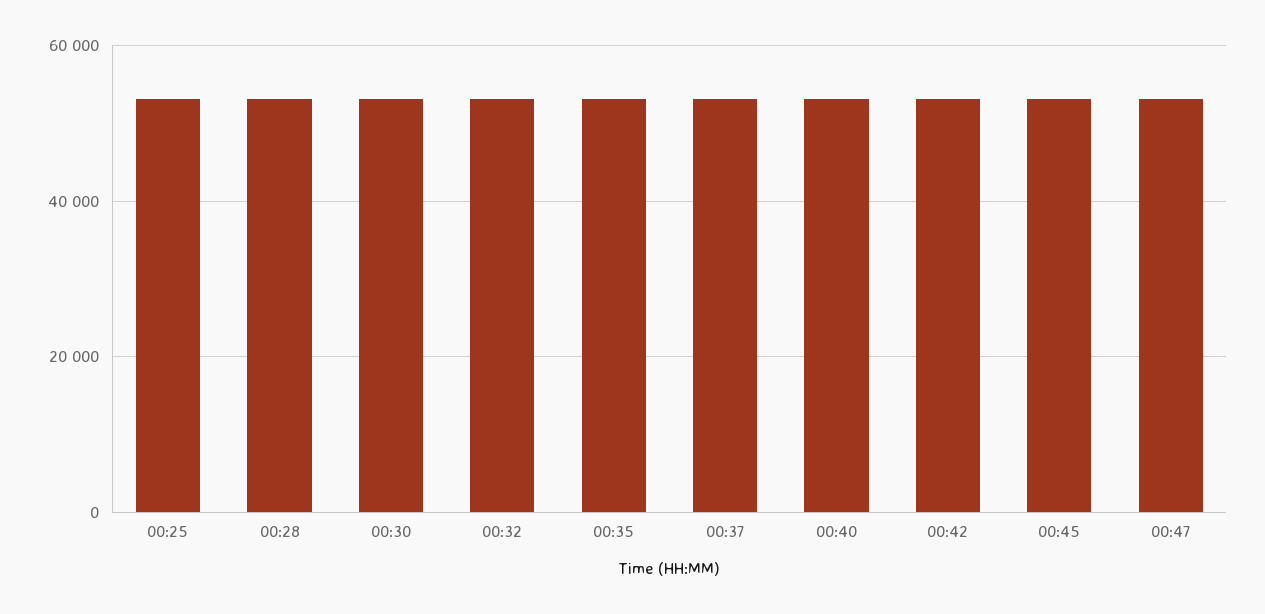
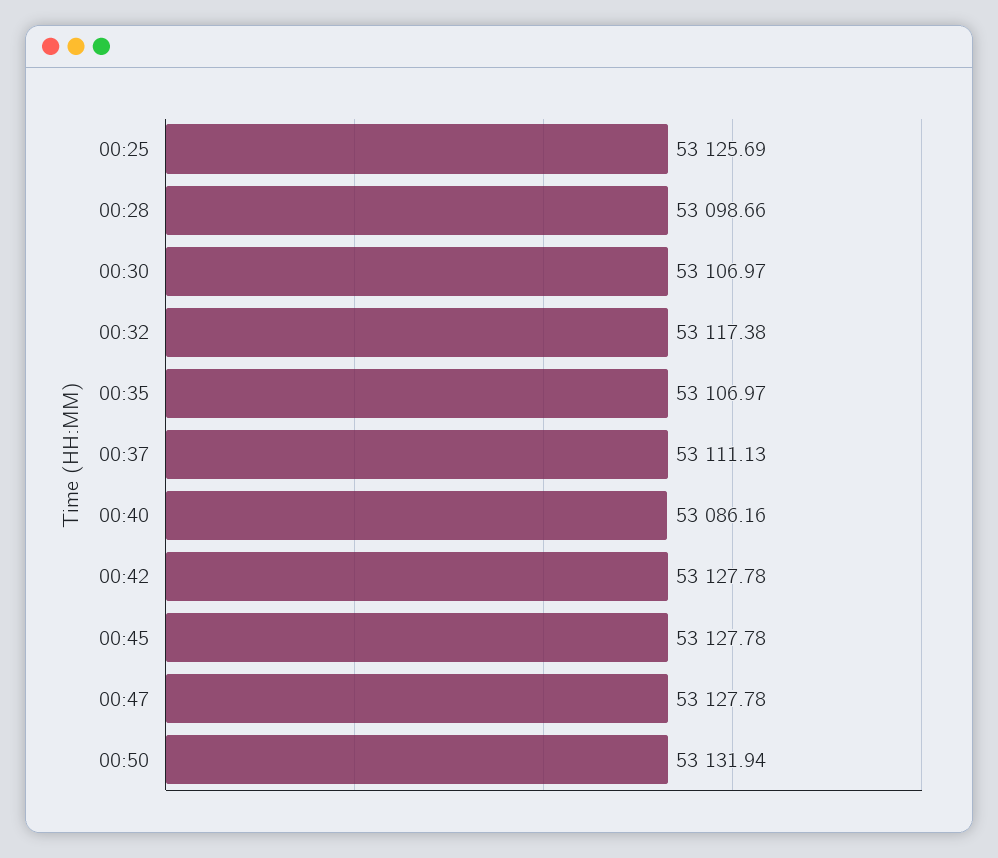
00:50: none -> 53131.94

